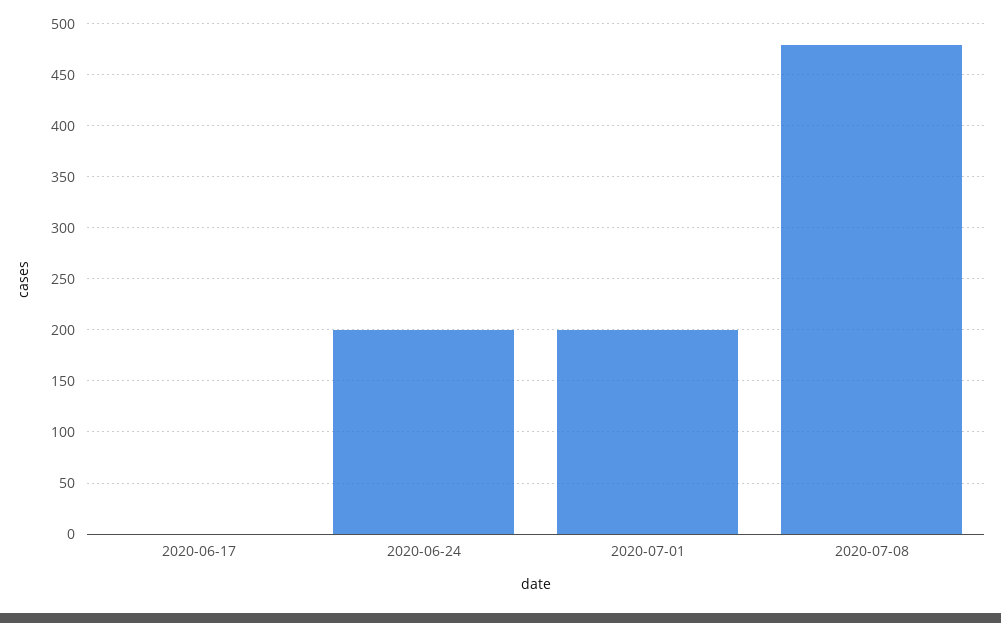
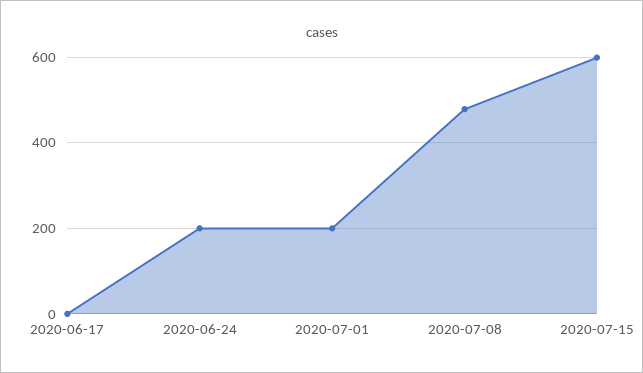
2020-07-15: none -> 600

